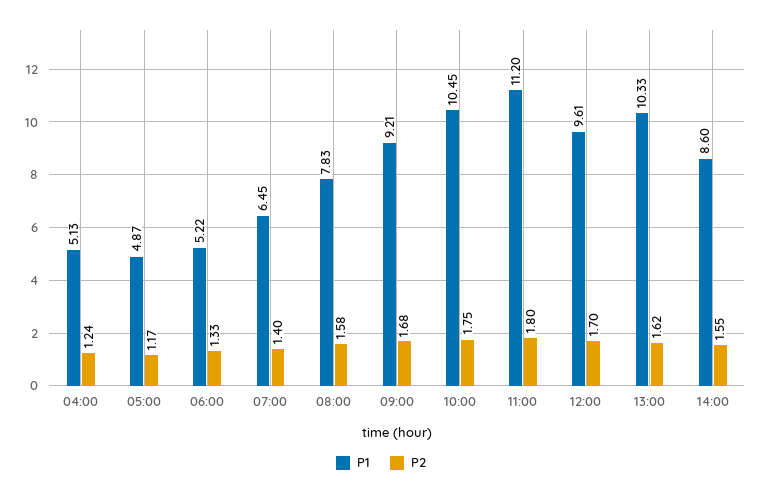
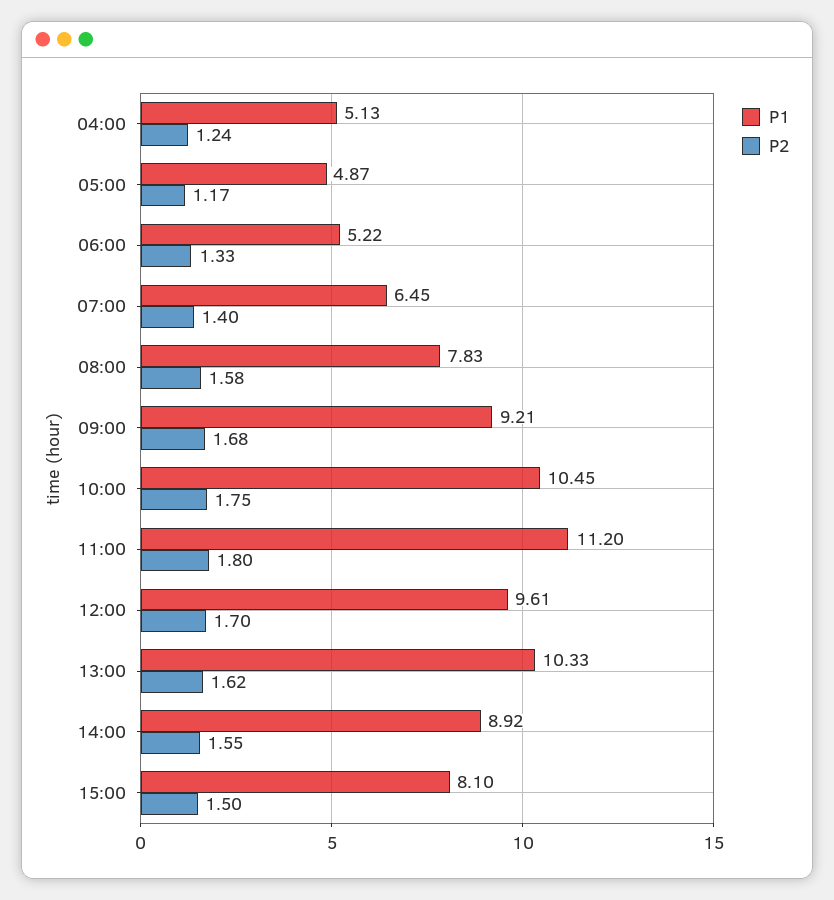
P1, 14:00: 8.6 -> 8.92
P1, 15:00: none -> 8.1
P2, 15:00: none -> 1.5

